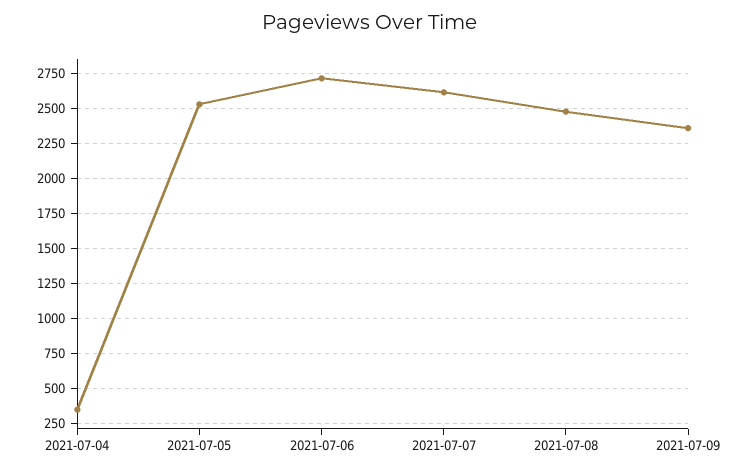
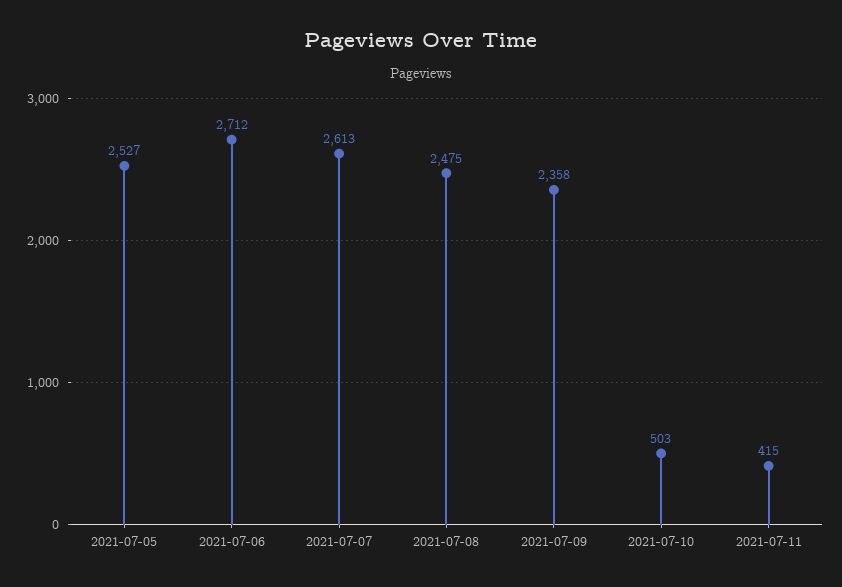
2021-07-04: 350 -> none
2021-07-10: none -> 503
2021-07-11: none -> 415

